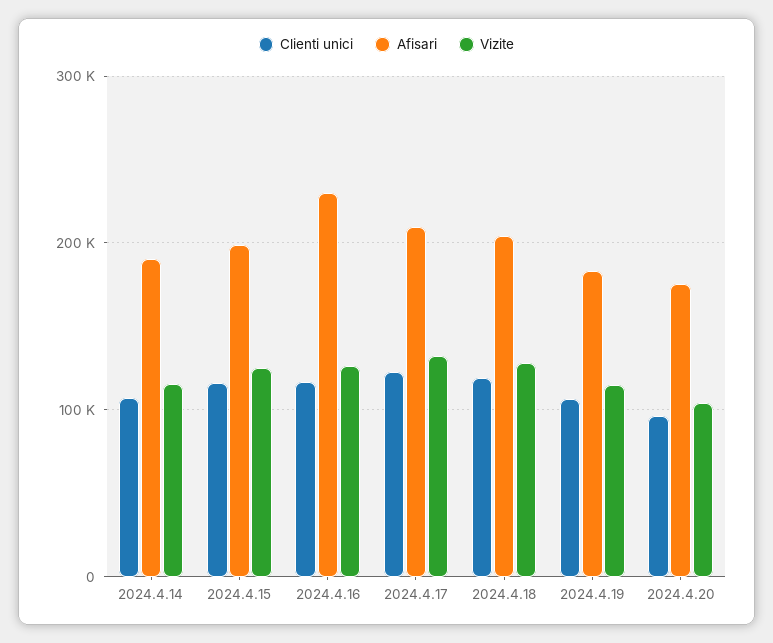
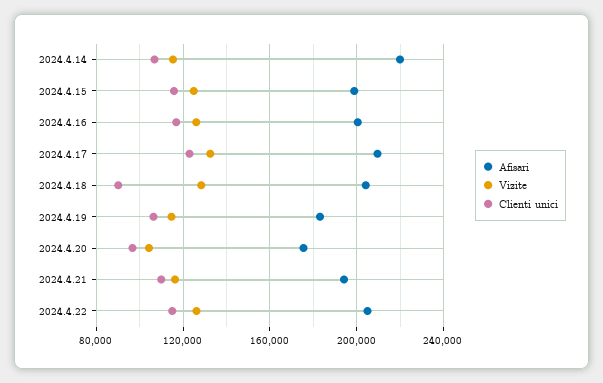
Afisari, 2024.4.14: 190000 -> 220000
Afisari, 2024.4.16: 230000 -> 200000
Clienti unici, 2024.4.18: 120000 -> 90000
Afisari, 2024.4.21: none -> 195000
Vizite, 2024.4.21: none -> 115000
Clienti unici, 2024.4.21: none -> 110000
Afisari, 2024.4.22: none -> 205000
Vizite, 2024.4.22: none -> 125000
Clienti unici, 2024.4.22: none -> 115000

